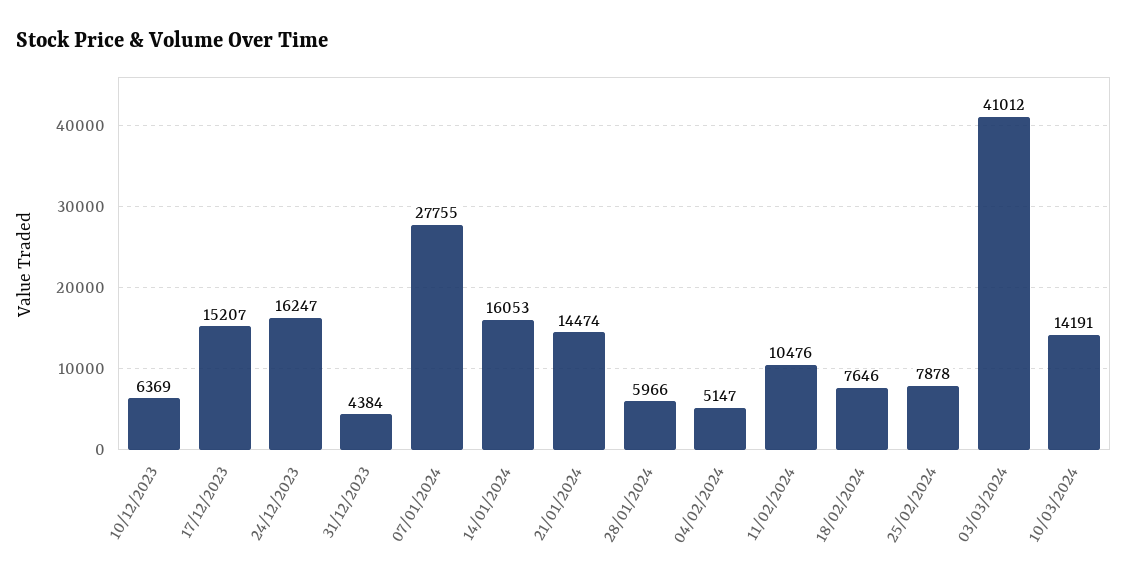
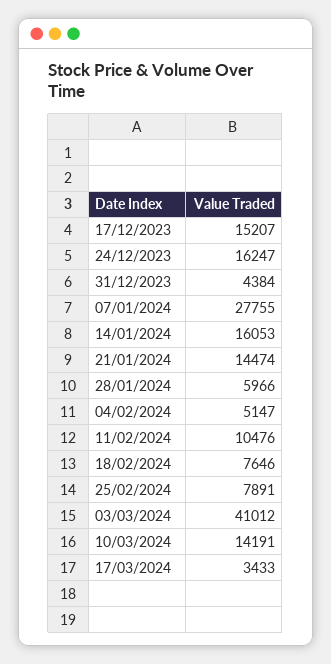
10/12/2023: 6369 -> none
25/02/2024: 7878 -> 7891
17/03/2024: none -> 3433

